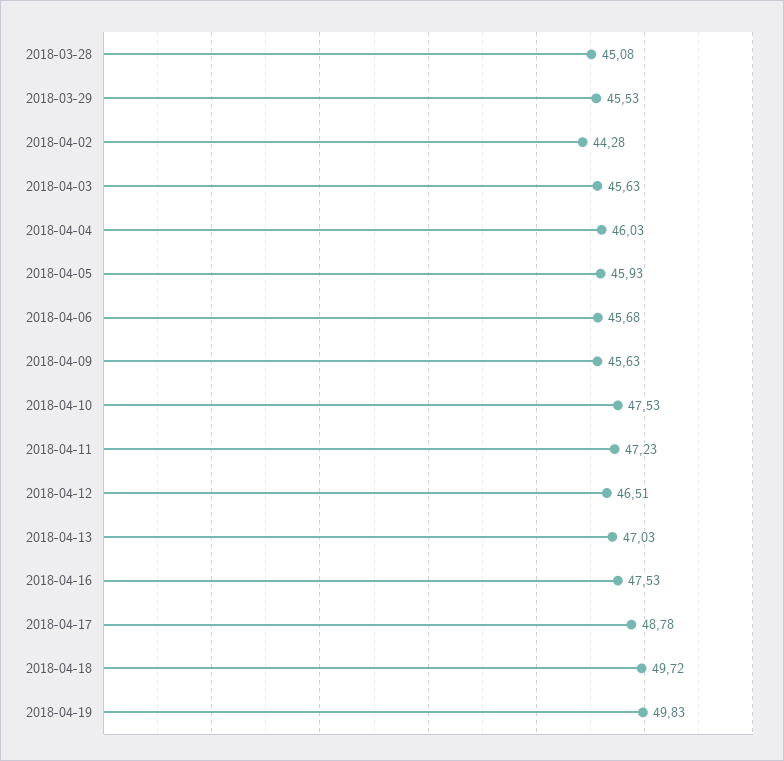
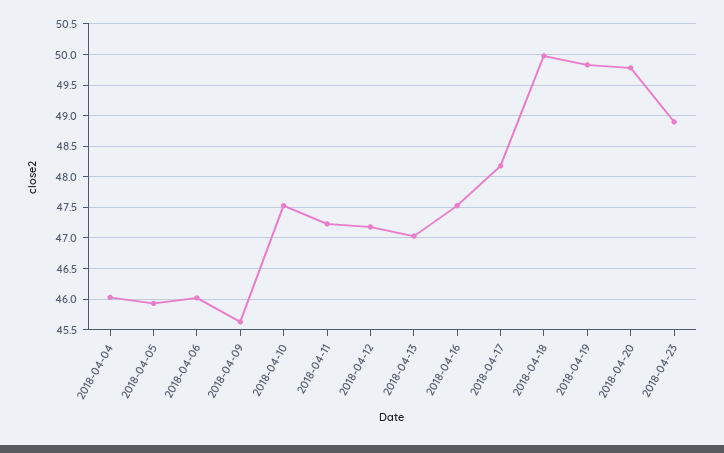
2018-03-28: 45.08 -> none
2018-03-29: 45.53 -> none
2018-04-02: 44.28 -> none
2018-04-03: 45.63 -> none
2018-04-06: 45.68 -> 46
2018-04-12: 46.51 -> 47.2
2018-04-17: 48.78 -> 48.2
2018-04-18: 49.72 -> 50
2018-04-20: none -> 49.8
2018-04-23: none -> 48.9

